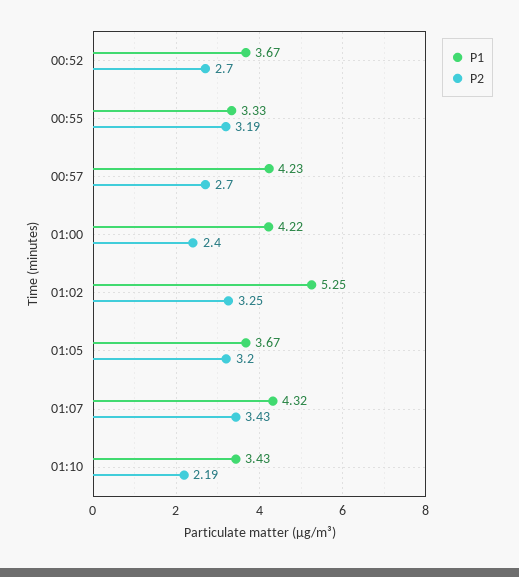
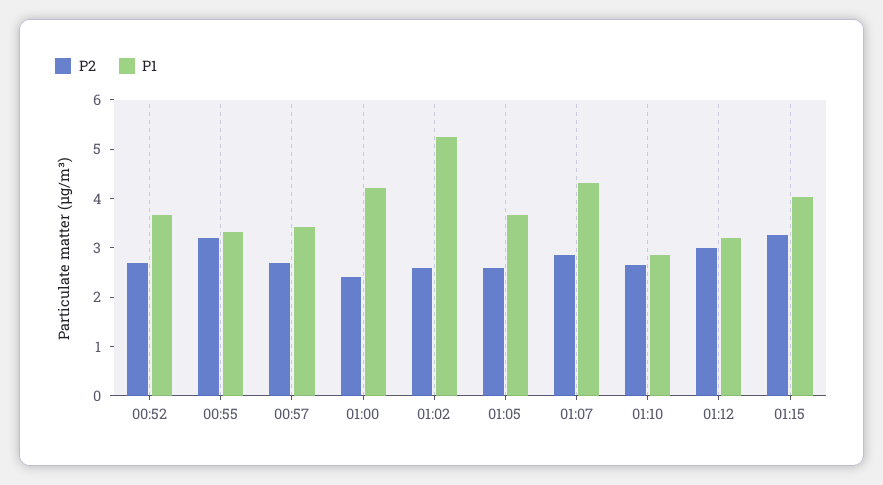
P1, 00:57: 4.23 -> 3.4
P2, 01:02: 3.25 -> 2.6
P2, 01:05: 3.2 -> 2.6
P2, 01:07: 3.43 -> 2.8
P1, 01:10: 3.43 -> 2.8
P2, 01:10: 2.19 -> 2.6
P2, 01:12: none -> 3
P1, 01:12: none -> 3.2
P2, 01:15: none -> 3.2
P1, 01:15: none -> 4

